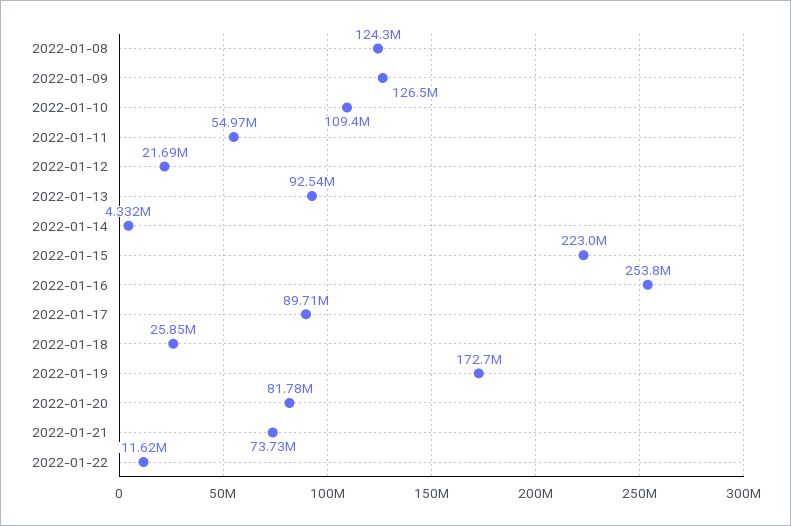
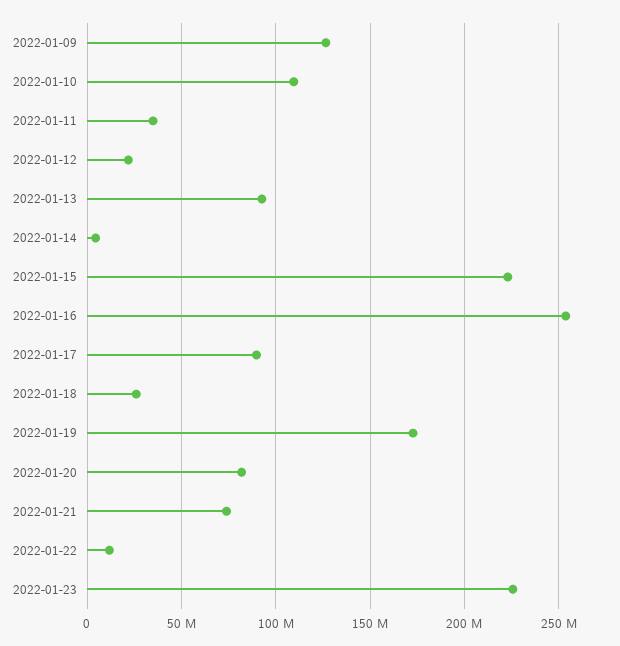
2022-01-08: 124300000 -> none
2022-01-11: 54970000 -> 35000000
2022-01-23: none -> 225000000

